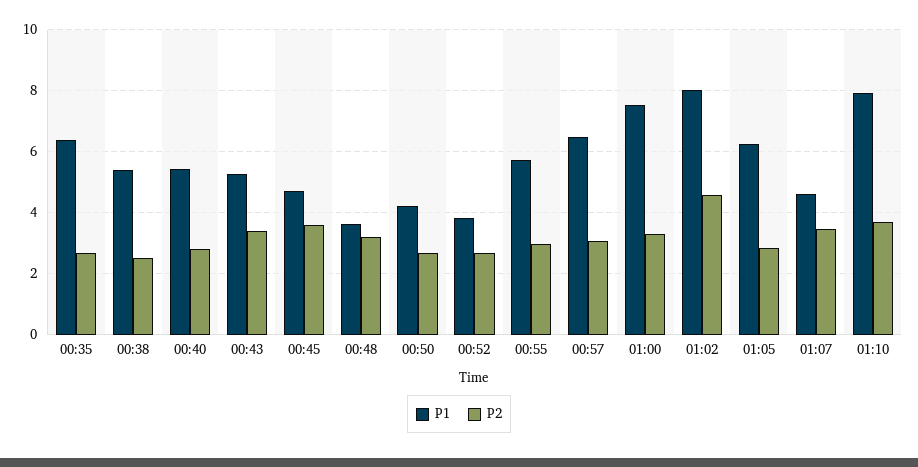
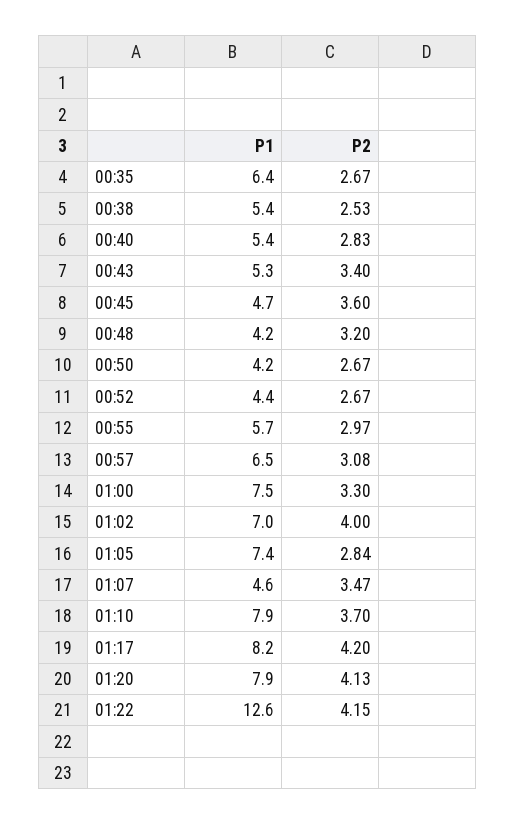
P1, 00:48: 3.6 -> 4.2
P1, 00:52: 3.8 -> 4.4
P1, 01:02: 8 -> 7
P2, 01:02: 4.6 -> 4
P1, 01:05: 6.2 -> 7.4
P1, 01:17: none -> 8.2
P2, 01:17: none -> 4.2
P1, 01:20: none -> 7.9
P2, 01:20: none -> 4.13
P1, 01:22: none -> 12.6
P2, 01:22: none -> 4.15

